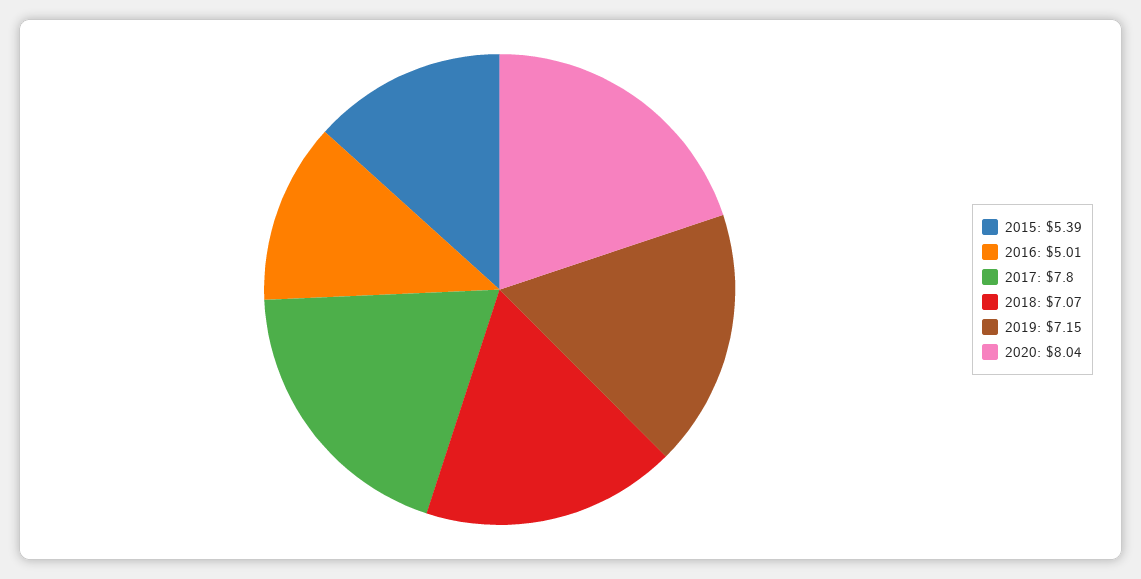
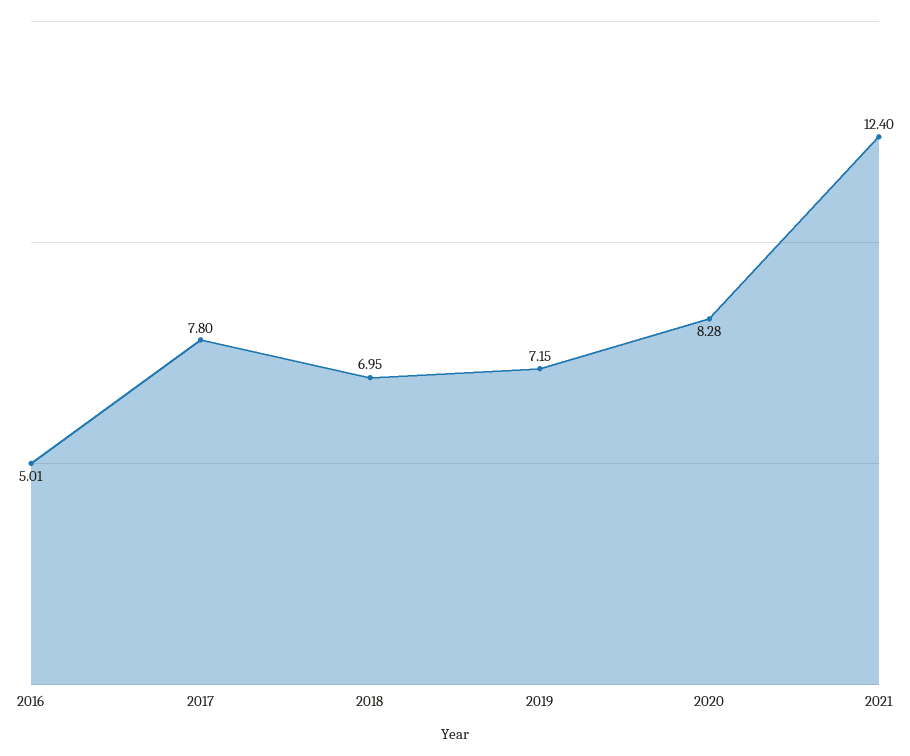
2015: 5.39 -> none
2018: 7.07 -> 6.95
2020: 8.04 -> 8.28
2021: none -> 12.4

